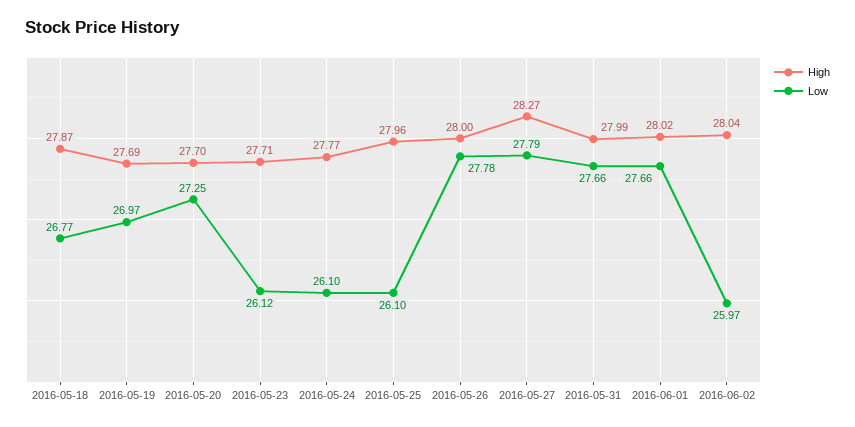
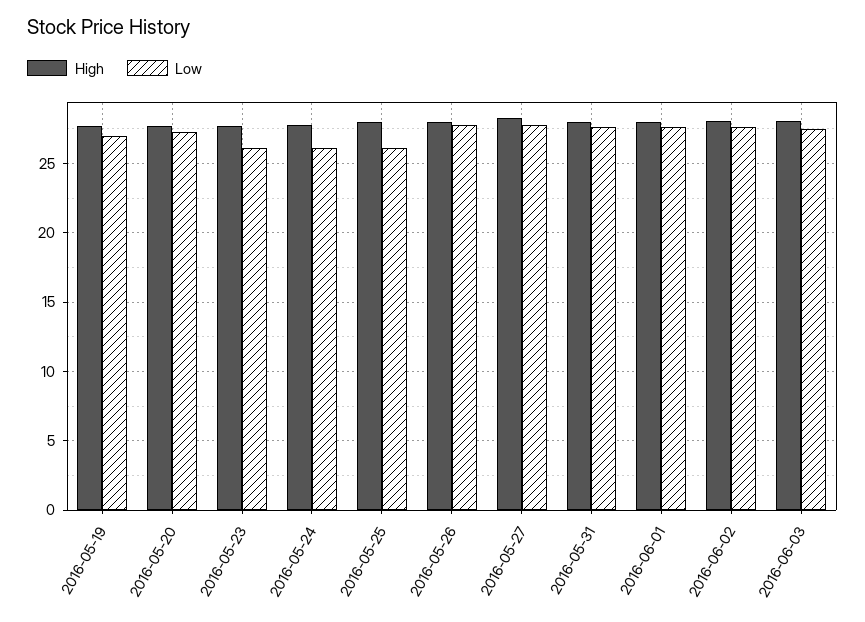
High, 2016-05-18: 27.87 -> none
Low, 2016-05-18: 26.77 -> none
Low, 2016-06-02: 25.97 -> 27.5
High, 2016-06-03: none -> 28
Low, 2016-06-03: none -> 27.5

